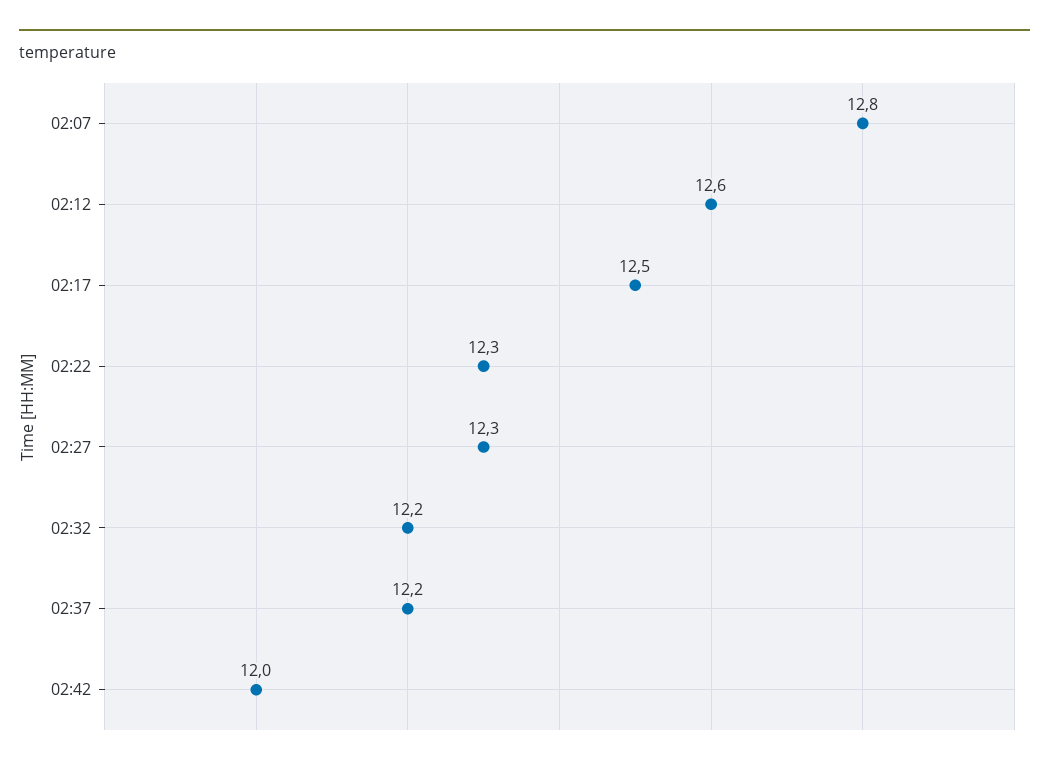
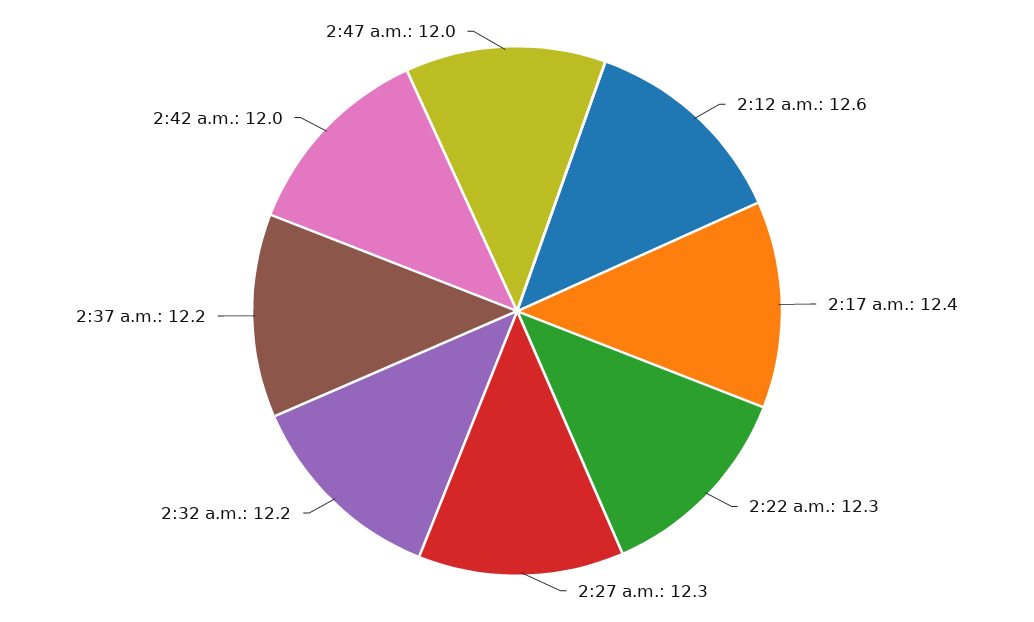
02:07: 12.8 -> none
02:17: 12.5 -> 12.4
2:47 a.m.: none -> 12

